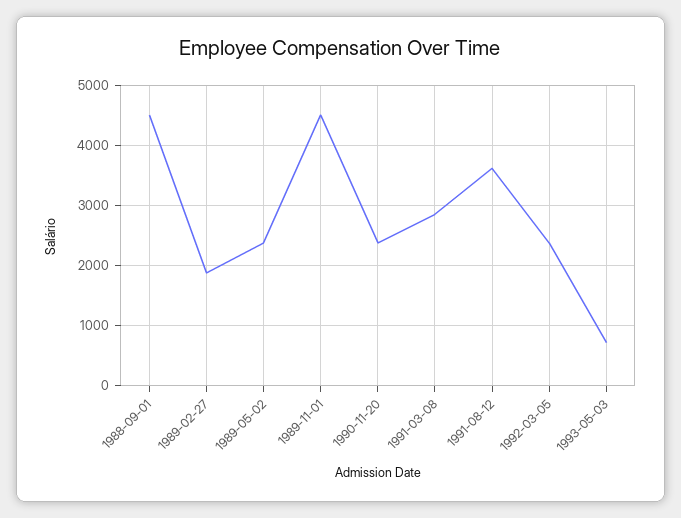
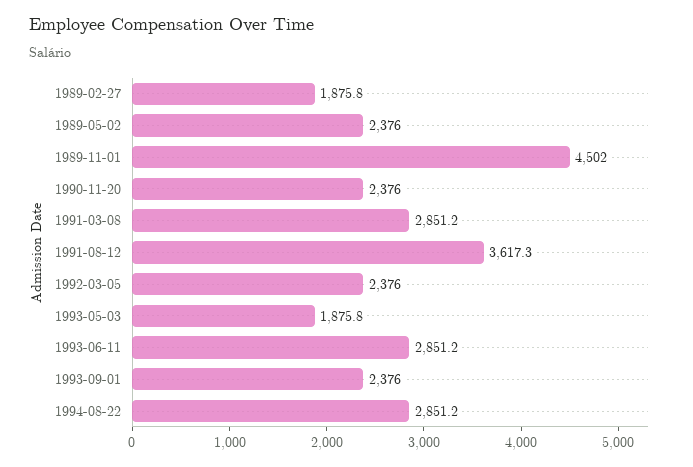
1988-09-01: 4500 -> none
1993-05-03: 700 -> 1875.8
1993-06-11: none -> 2851.2
1993-09-01: none -> 2376
1994-08-22: none -> 2851.2

